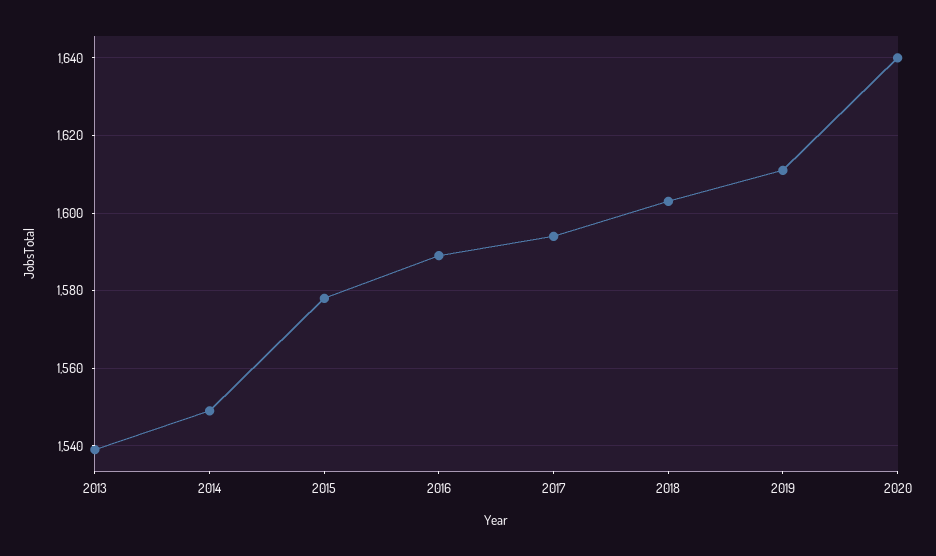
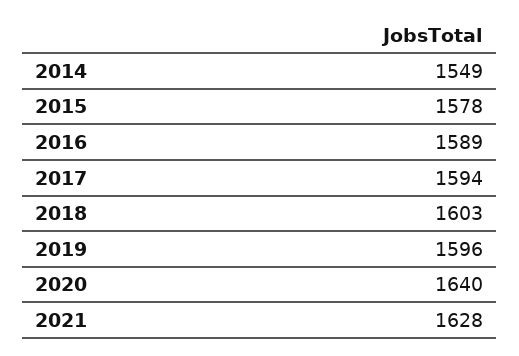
2013: 1540 -> none
2019: 1610 -> 1596
2021: none -> 1628

